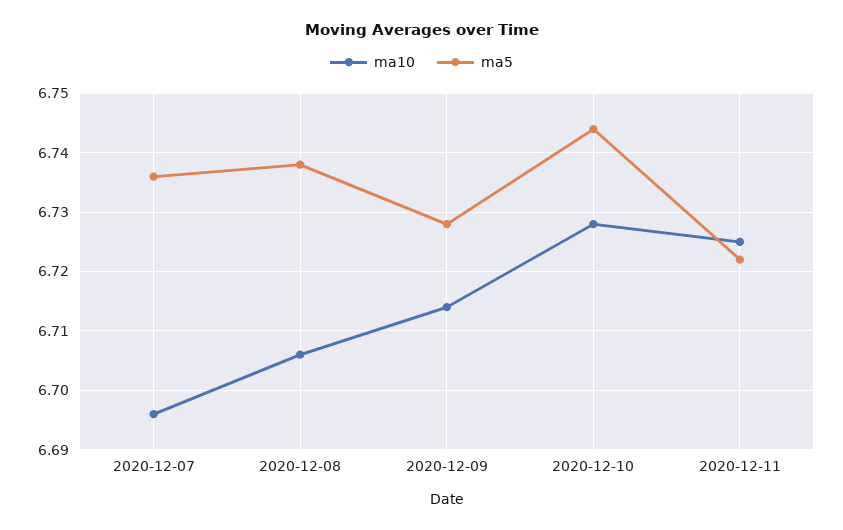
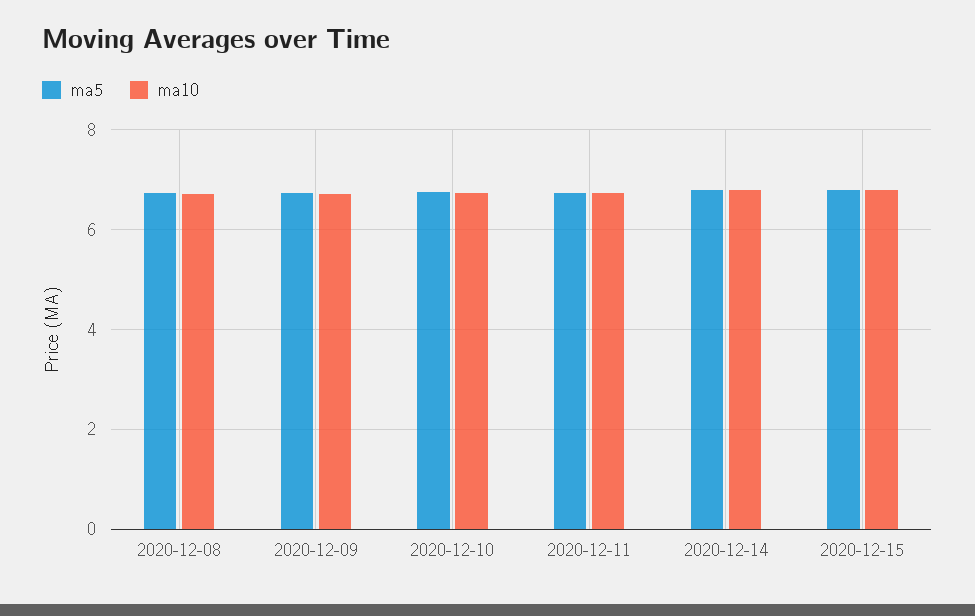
ma10, 2020-12-07: 6.695 -> none
ma5, 2020-12-07: 6.735 -> none
ma5, 2020-12-14: none -> 6.8
ma10, 2020-12-14: none -> 6.8
ma5, 2020-12-15: none -> 6.8
ma10, 2020-12-15: none -> 6.8

